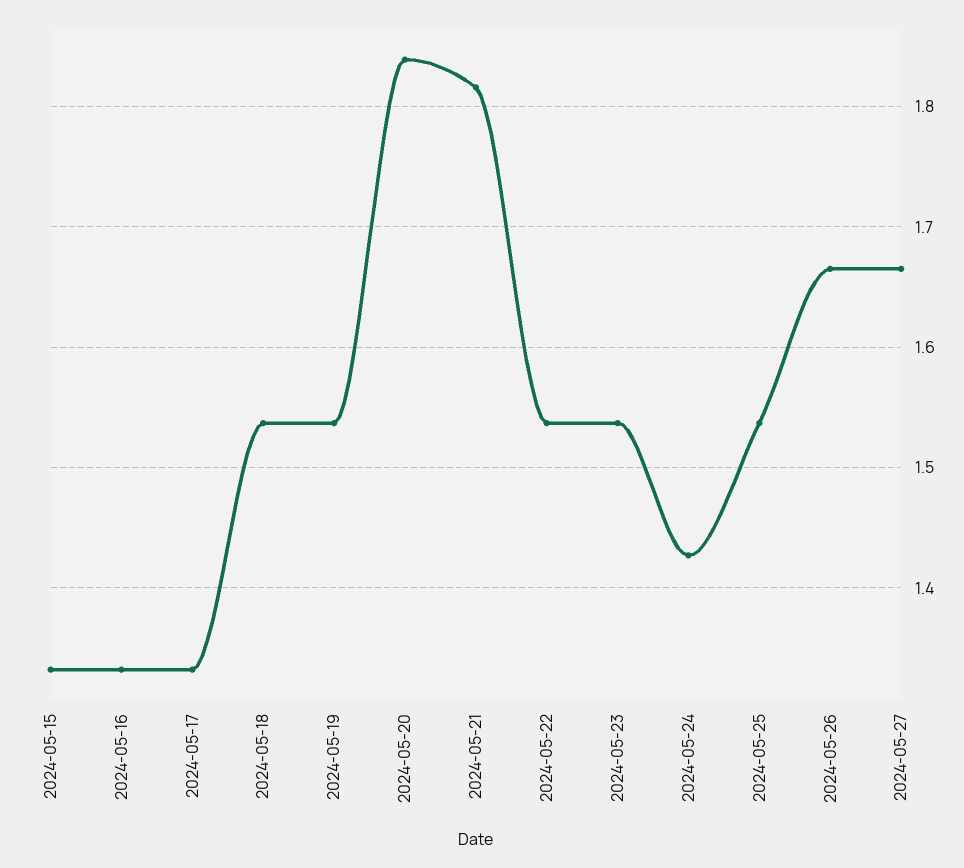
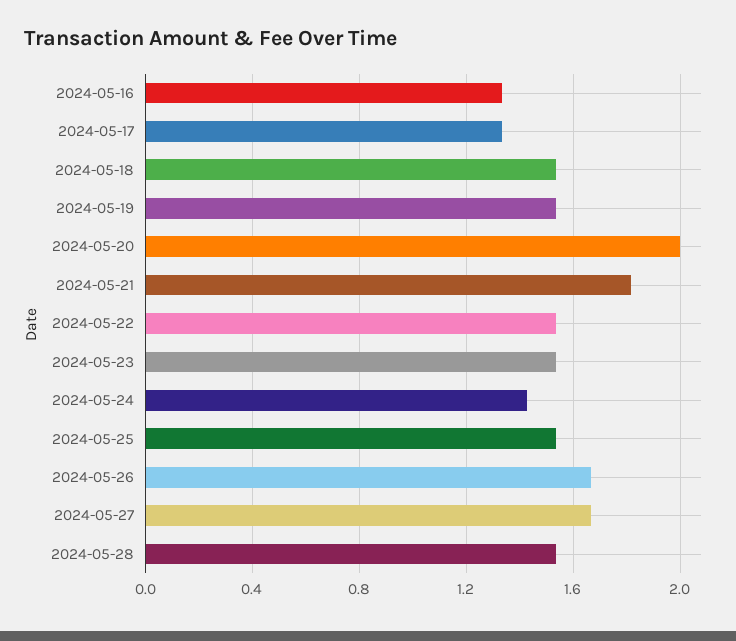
2024-05-15: 1.33 -> none
2024-05-20: 1.84 -> 2
2024-05-28: none -> 1.55

